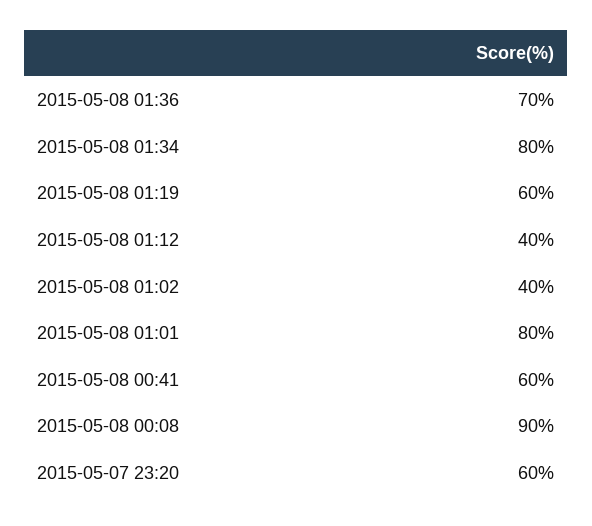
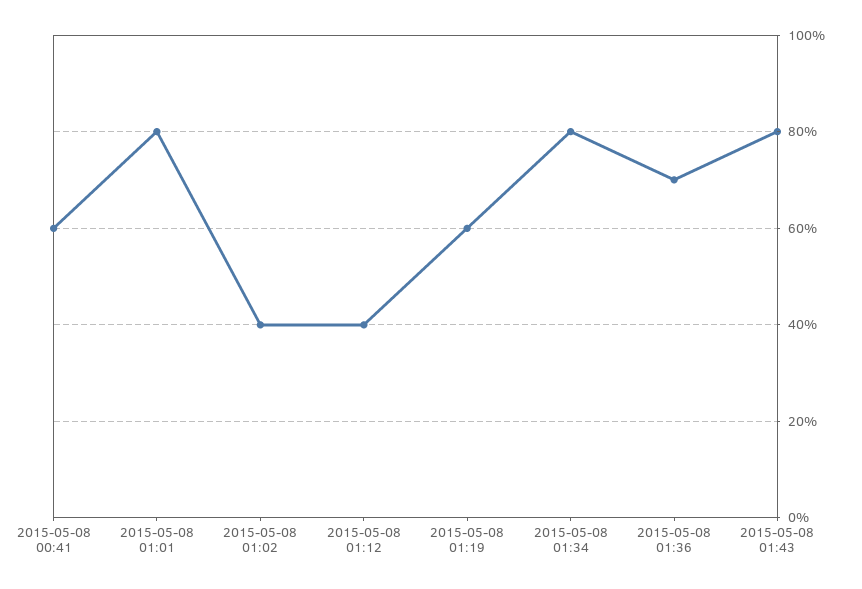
2015-05-08 00:08: 90 -> none
2015-05-07 23:20: 60 -> none
2015-05-08 01:43: none -> 80

